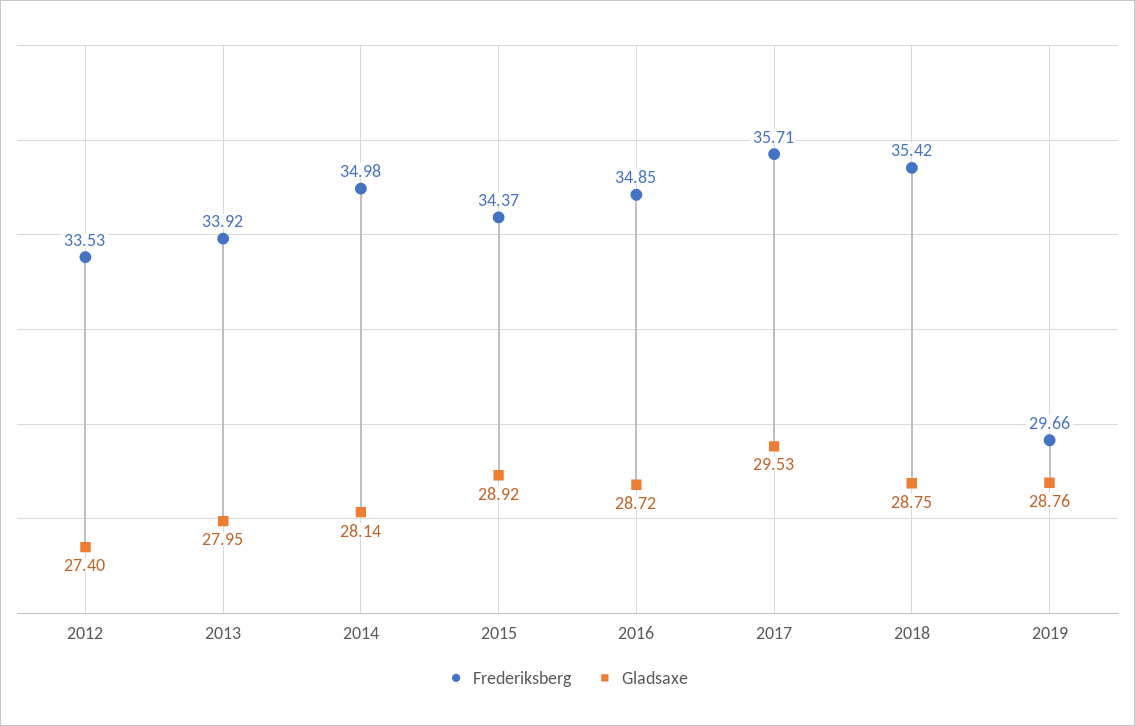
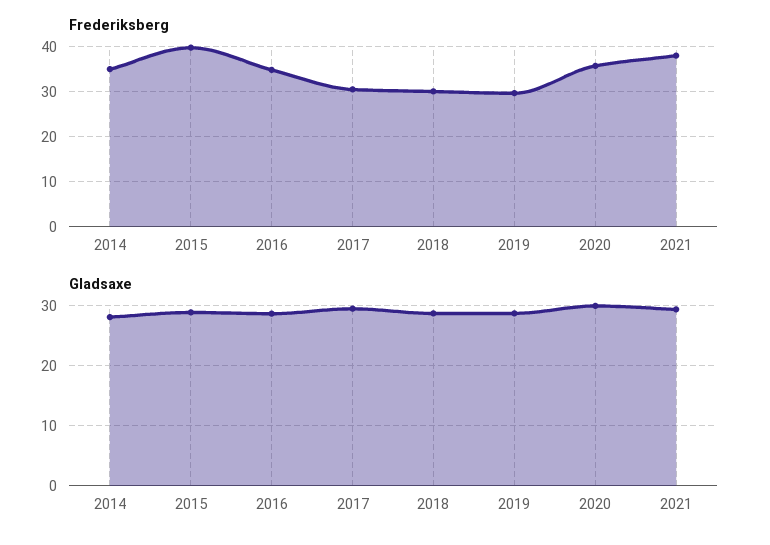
Frederiksberg, 2012: 33.53 -> none
Gladsaxe, 2012: 27.4 -> none
Frederiksberg, 2013: 33.92 -> none
Gladsaxe, 2013: 27.95 -> none
Frederiksberg, 2015: 34.37 -> 40
Frederiksberg, 2017: 35.71 -> 30
Frederiksberg, 2018: 35.42 -> 30
Frederiksberg, 2020: none -> 36
Frederiksberg, 2021: none -> 38
Gladsaxe, 2020: none -> 30
Gladsaxe, 2021: none -> 30

